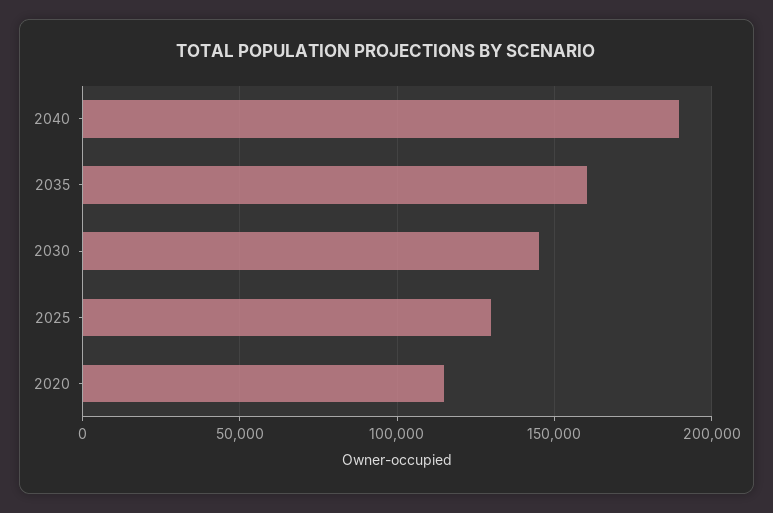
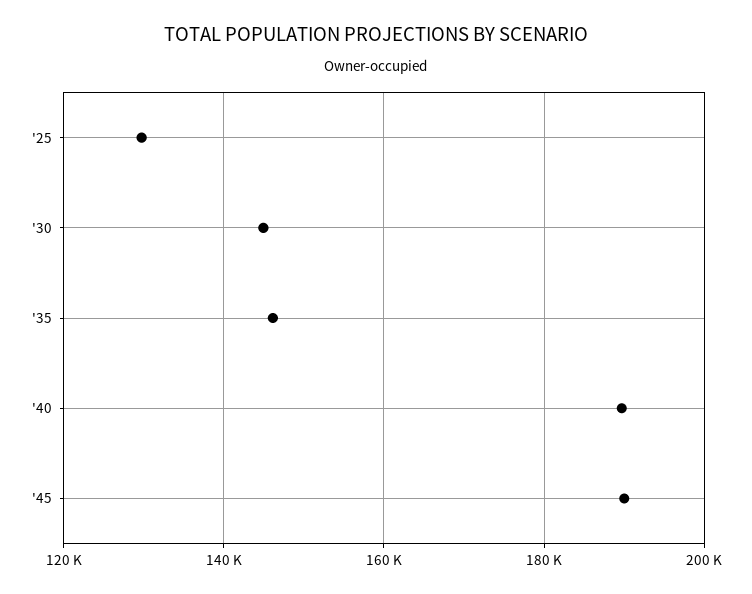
2035: 160000 -> 146000
2020: 115000 -> none
'45: none -> 190000

